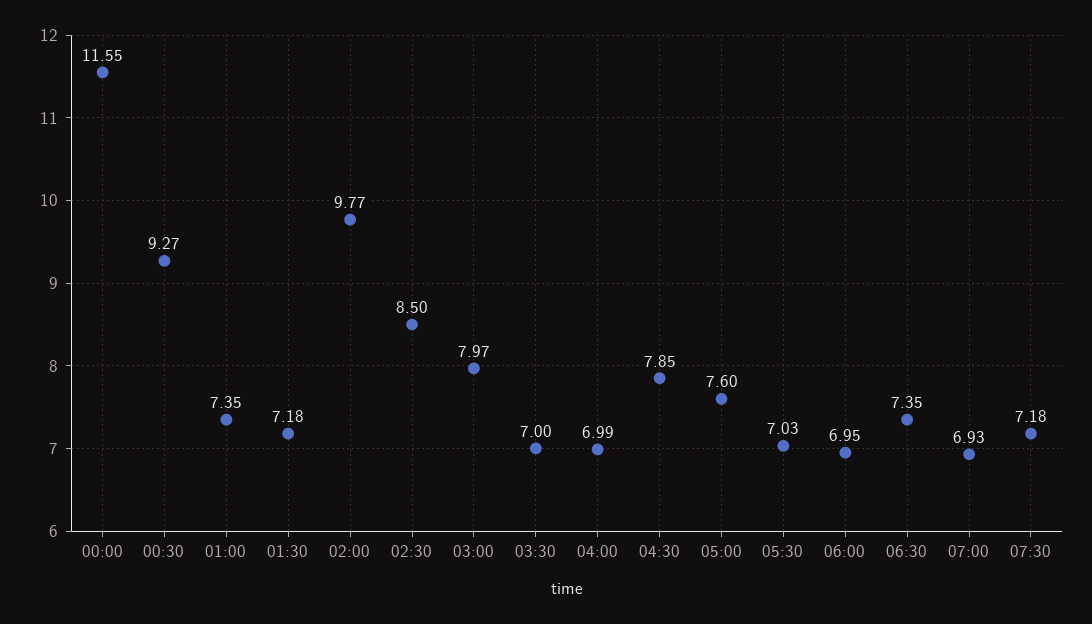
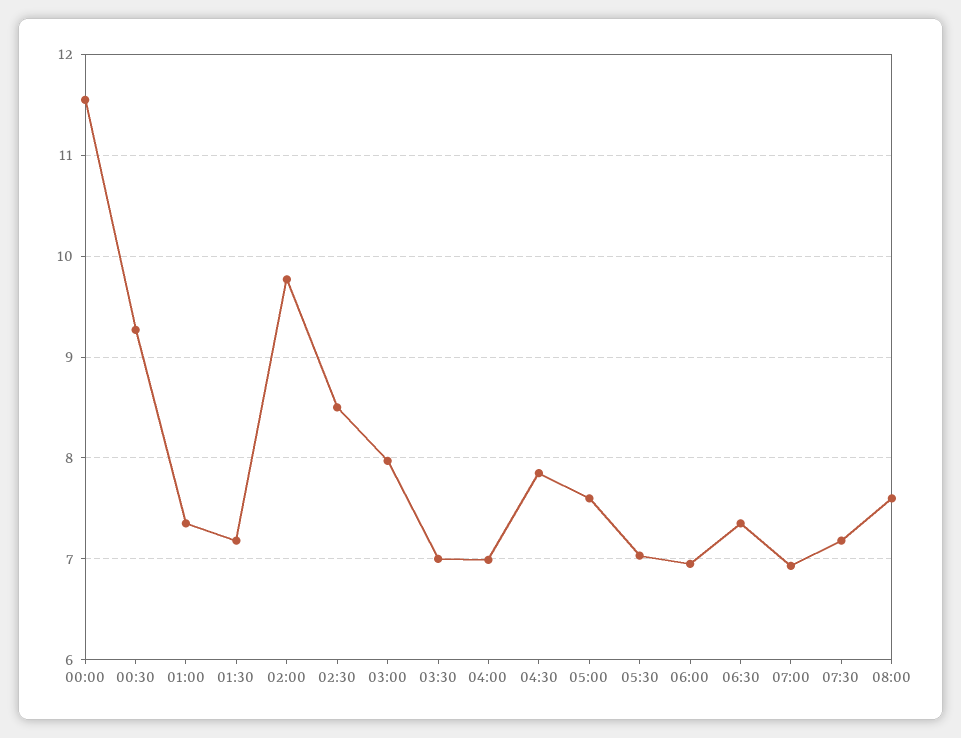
08:00: none -> 7.6

